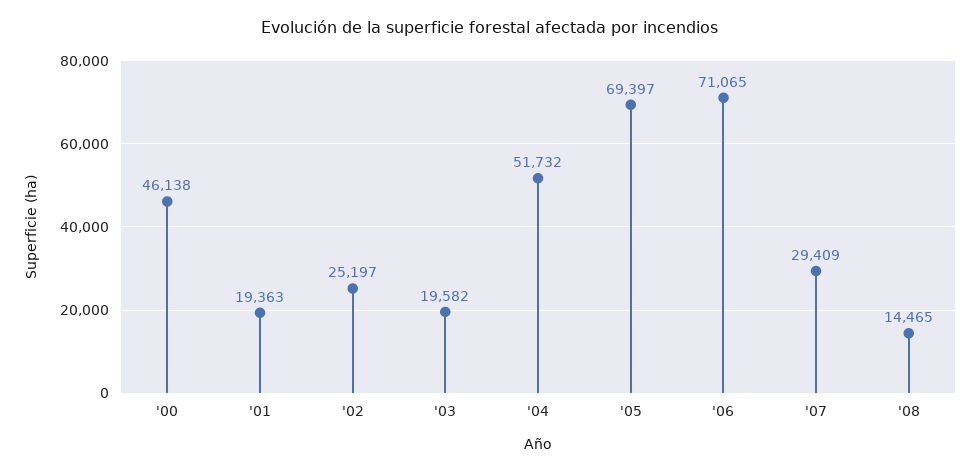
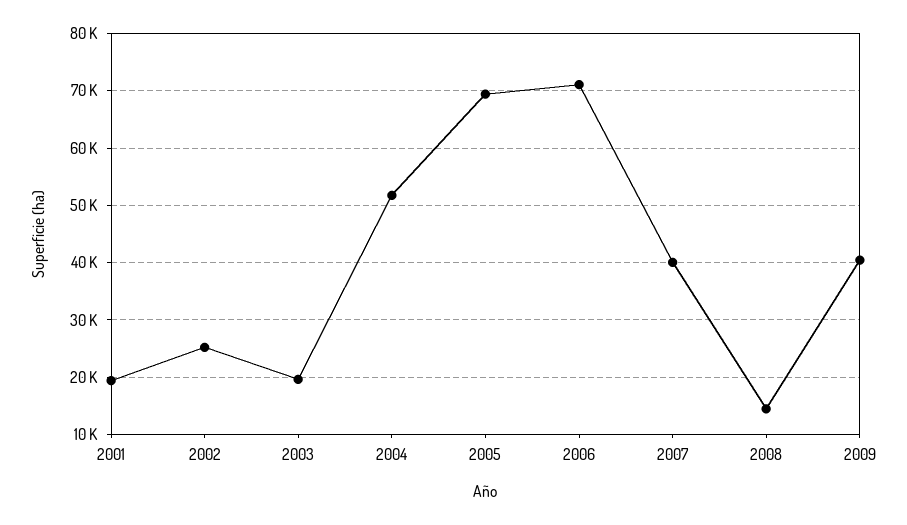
'00: 46138 -> none
'07: 29409 -> 40000
2009: none -> 40000

